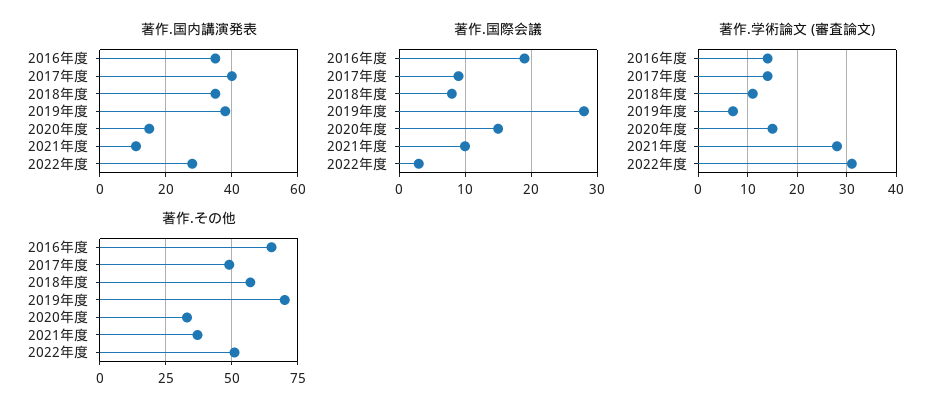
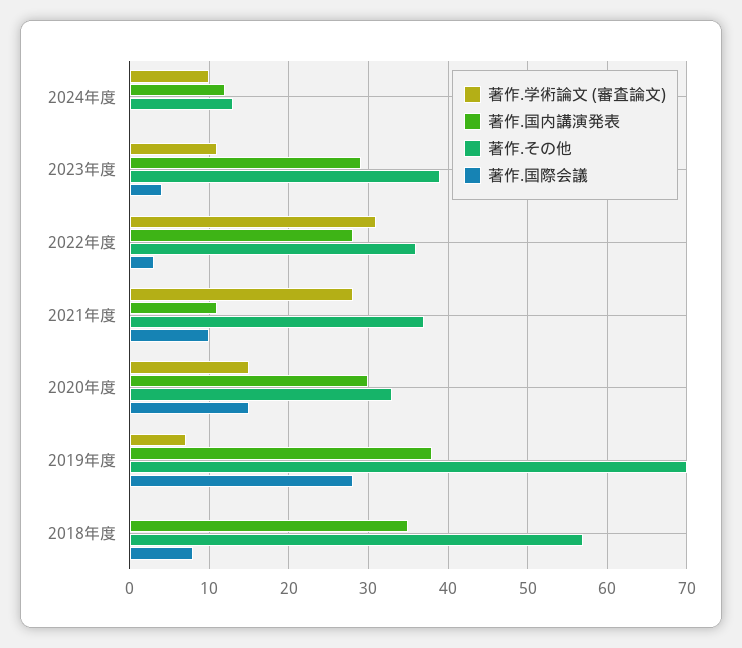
著作.国内講演発表, 2016年度: 35 -> none
著作.国内講演発表, 2017年度: 40 -> none
著作.国内講演発表, 2020年度: 15 -> 30
著作.国際会議, 2016年度: 19 -> none
著作.国際会議, 2017年度: 9 -> none
著作.学術論文 (審査論文), 2016年度: 15 -> none
著作.学術論文 (審査論文), 2017年度: 15 -> none
著作.学術論文 (審査論文), 2018年度: 10 -> 0
著作.その他, 2016年度: 65 -> none
著作.その他, 2017年度: 50 -> none
著作.その他, 2022年度: 50 -> 36
著作.学術論文 (審査論文), 2024年度: none -> 10
著作.国内講演発表, 2024年度: none -> 12
著作.その他, 2024年度: none -> 13
著作.国際会議, 2024年度: none -> 0
著作.学術論文 (審査論文), 2023年度: none -> 11
著作.国内講演発表, 2023年度: none -> 29
著作.その他, 2023年度: none -> 39
著作.国際会議, 2023年度: none -> 4

